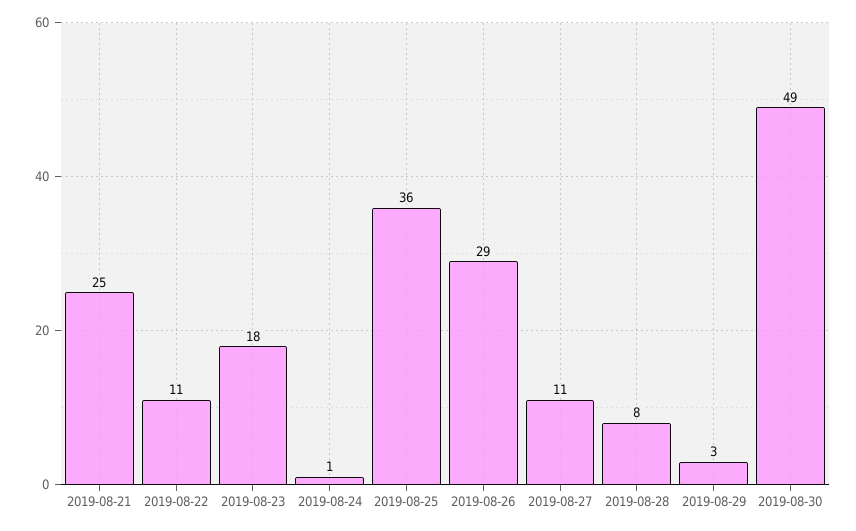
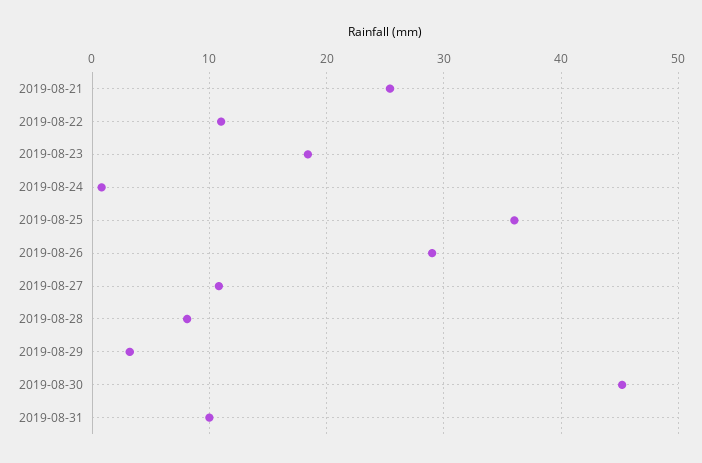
2019-08-30: 49 -> 45
2019-08-31: none -> 10

